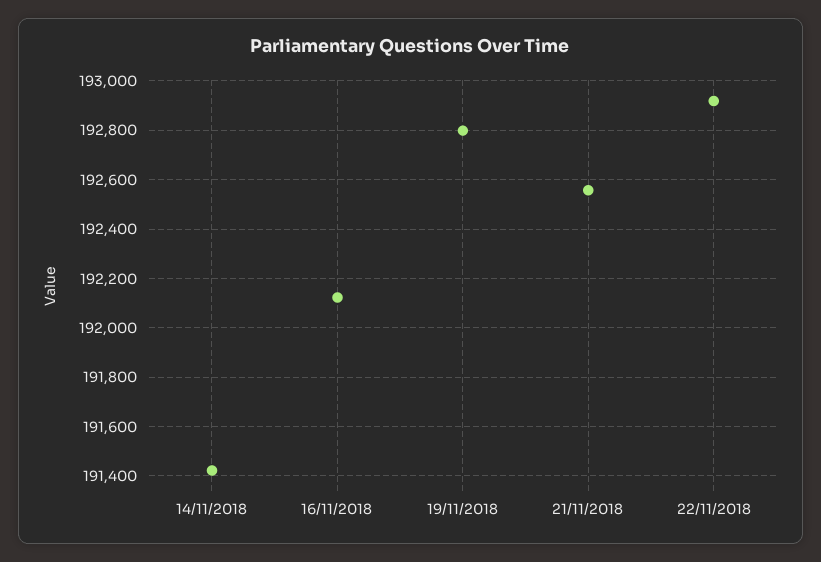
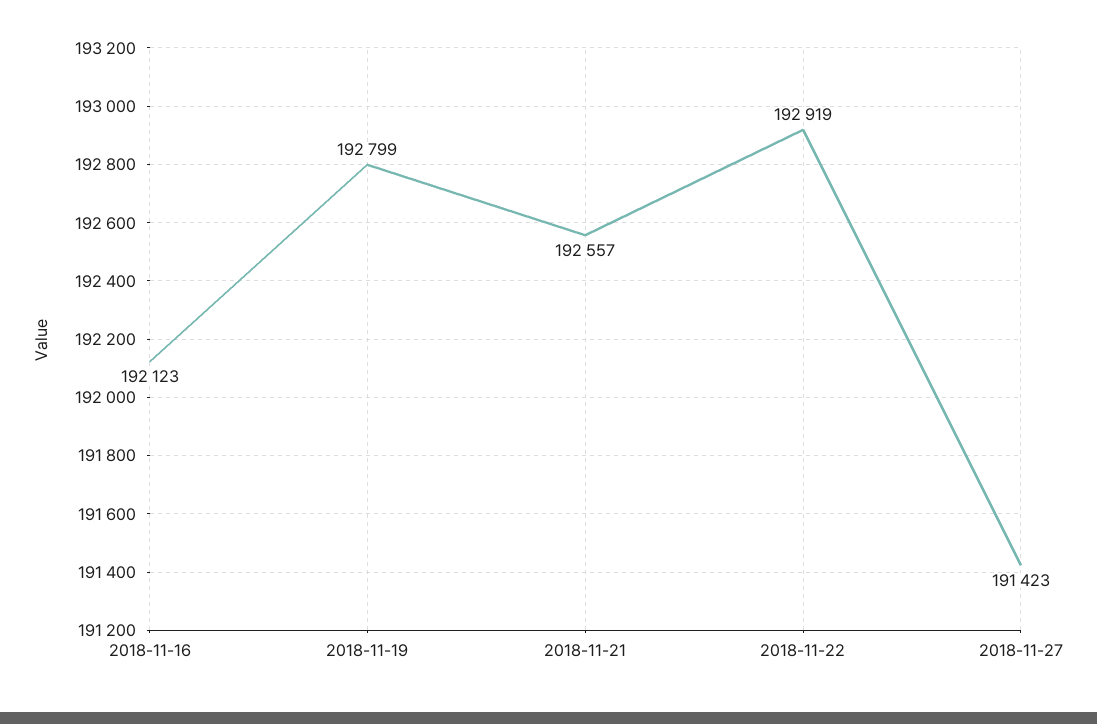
14/11/2018: 191425 -> none
2018-11-27: none -> 191423

